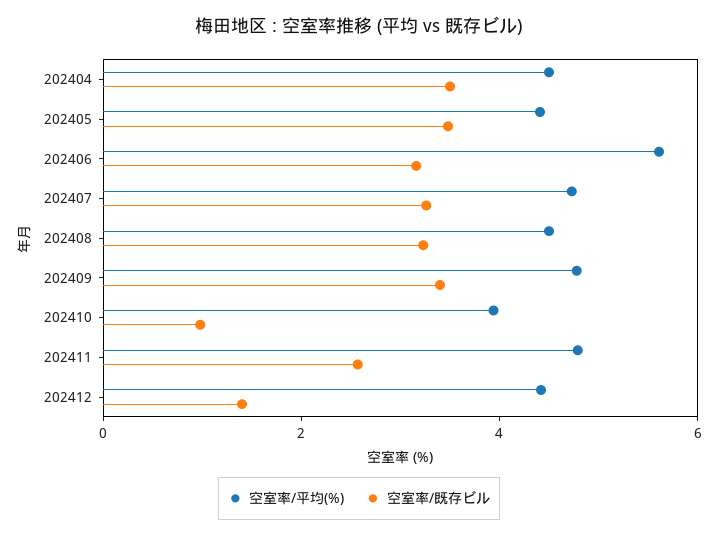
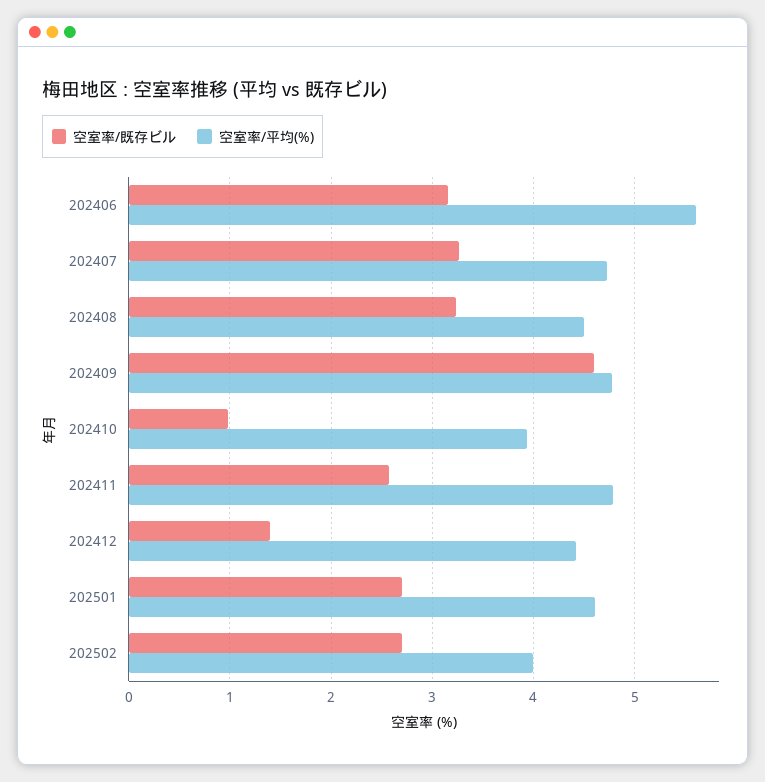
空室率/平均(%), 202404: 4.5 -> none
空室率/既存ビル, 202404: 3.5 -> none
空室率/平均(%), 202405: 4.5 -> none
空室率/既存ビル, 202405: 3.5 -> none
空室率/既存ビル, 202409: 3.5 -> 4.6
空室率/既存ビル, 202501: none -> 2.7
空室率/平均(%), 202501: none -> 4.6
空室率/既存ビル, 202502: none -> 2.7
空室率/平均(%), 202502: none -> 4

